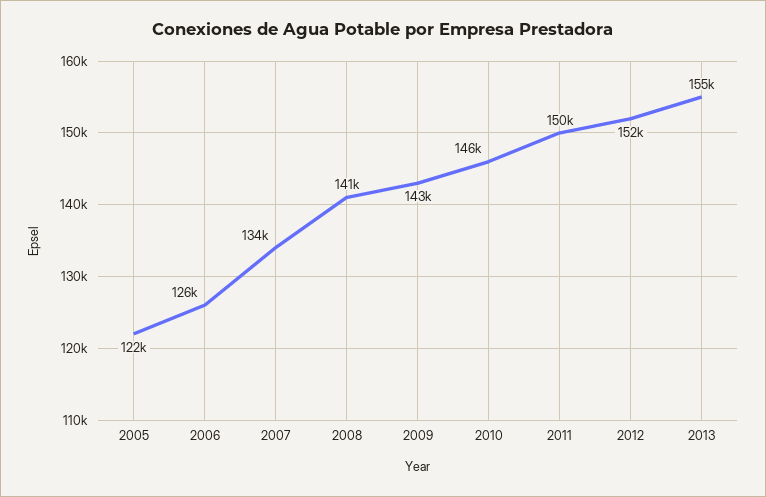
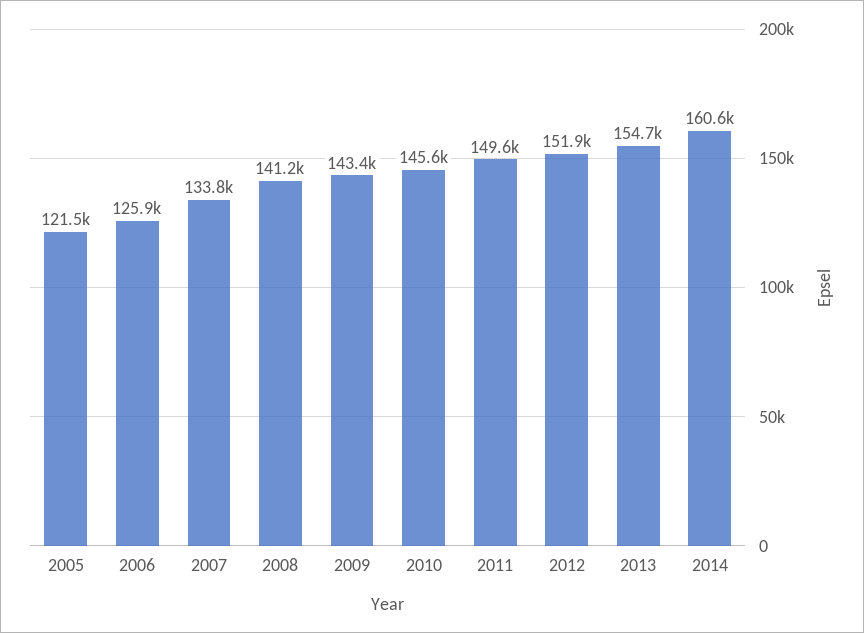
2014: none -> 160600

